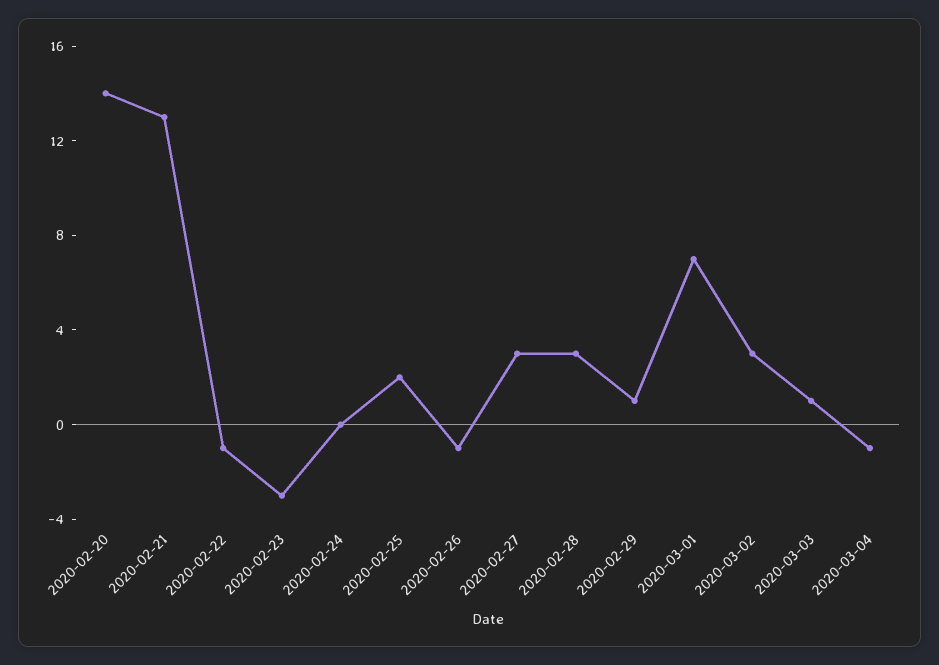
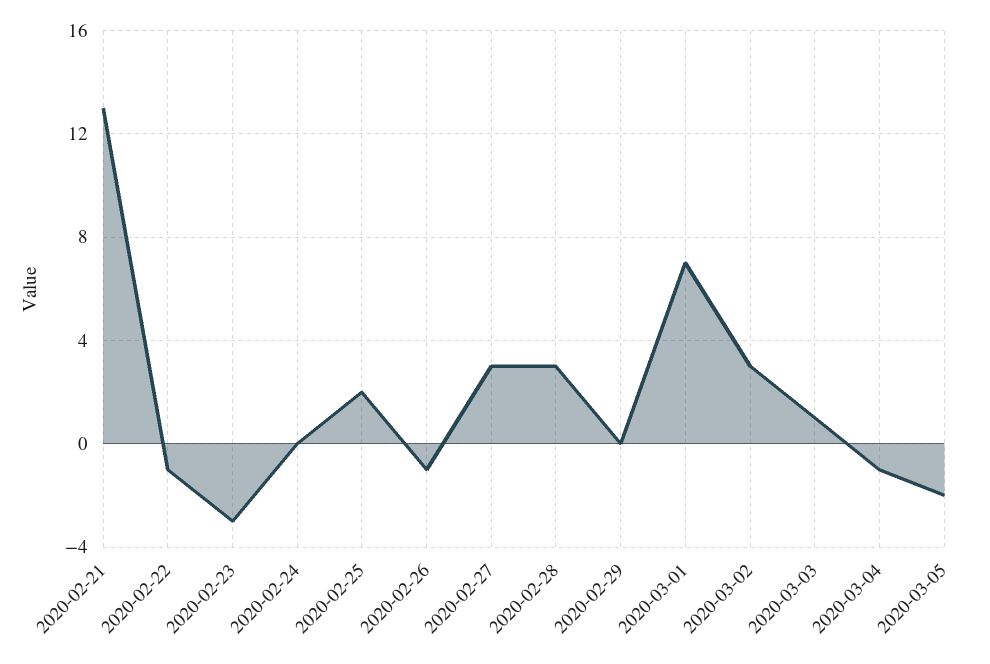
2020-02-20: 14 -> none
2020-02-29: 1 -> 0
2020-03-05: none -> -2

